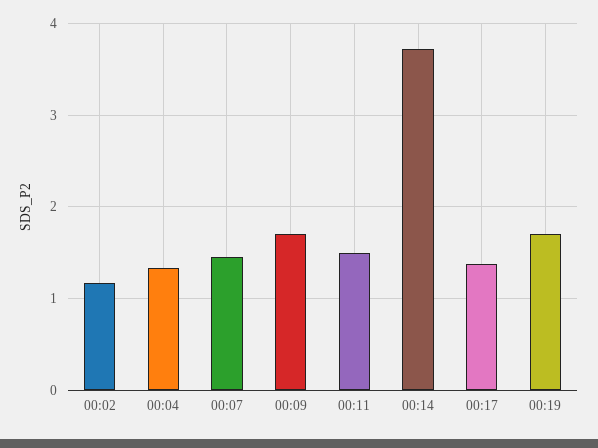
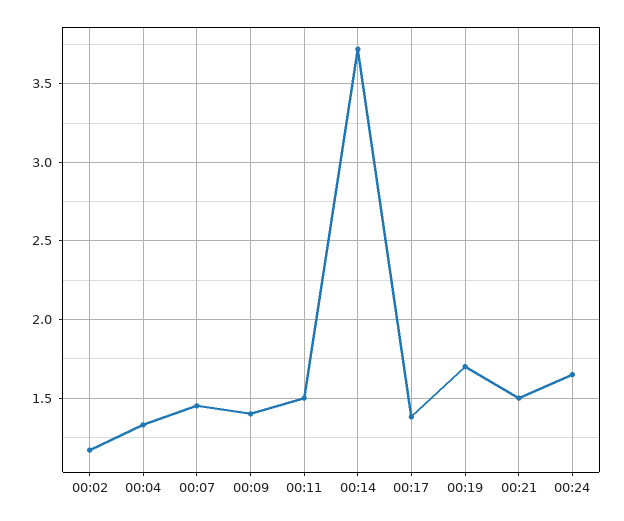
00:09: 1.7 -> 1.4
00:21: none -> 1.5
00:24: none -> 1.65

